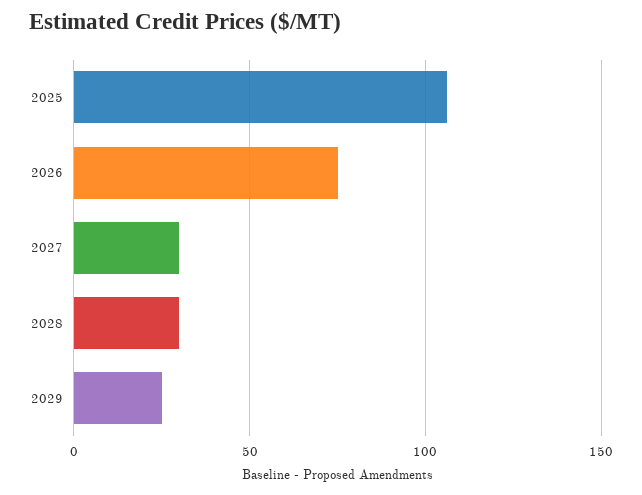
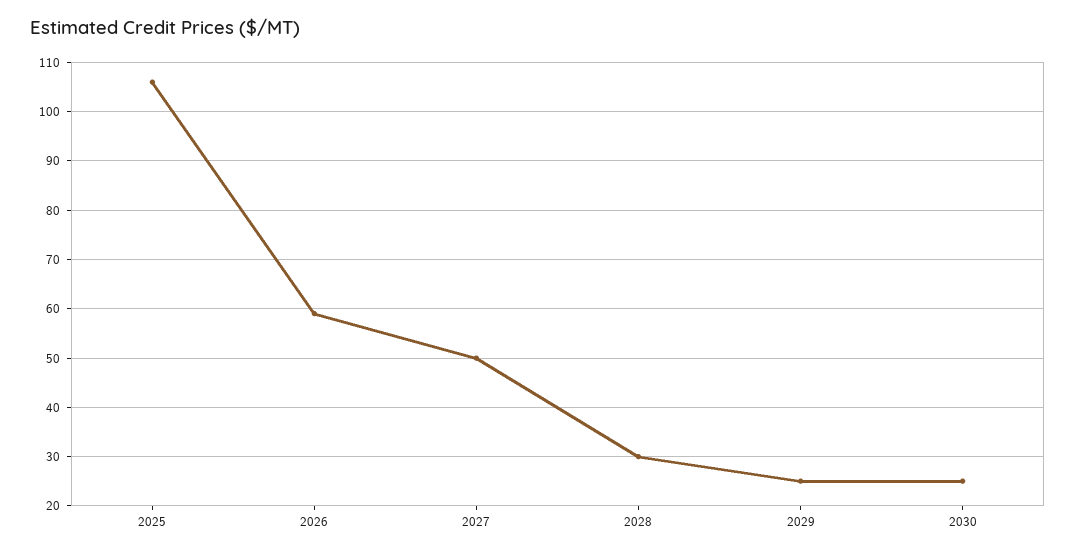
2026: 75 -> 60
2027: 30 -> 50
2030: none -> 25

